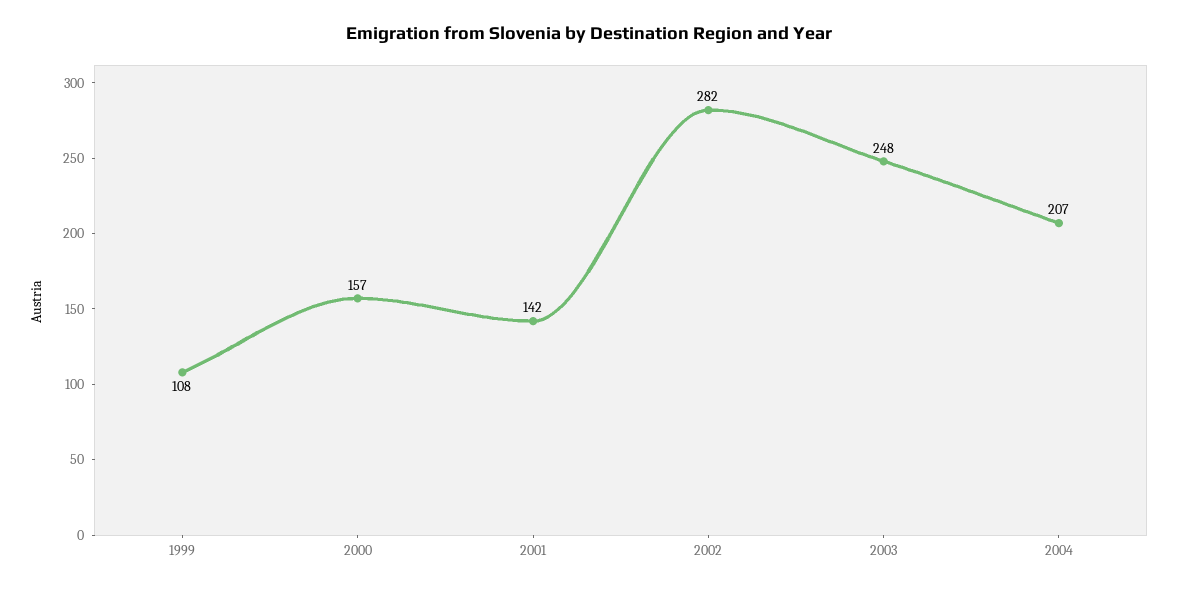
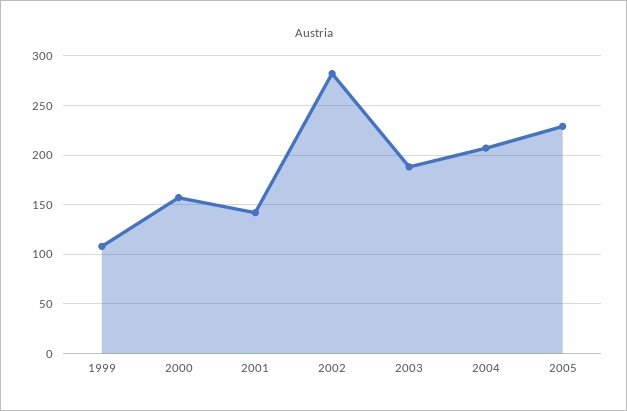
2003: 248 -> 190
2005: none -> 230

